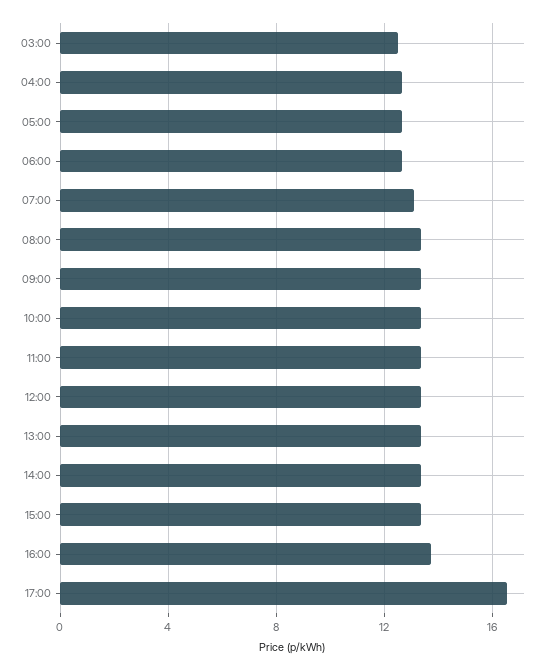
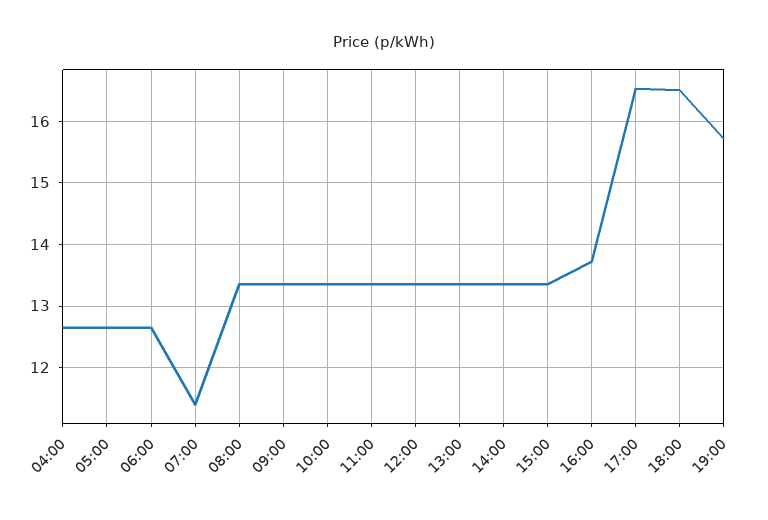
03:00: 12.5 -> none
07:00: 13 -> 11.4
18:00: none -> 16.5
19:00: none -> 15.7

